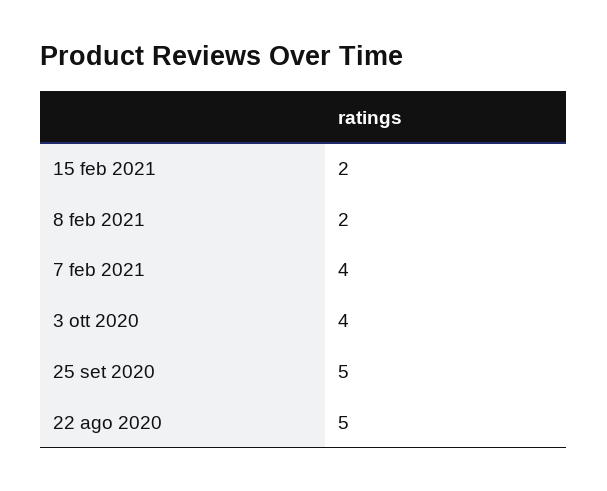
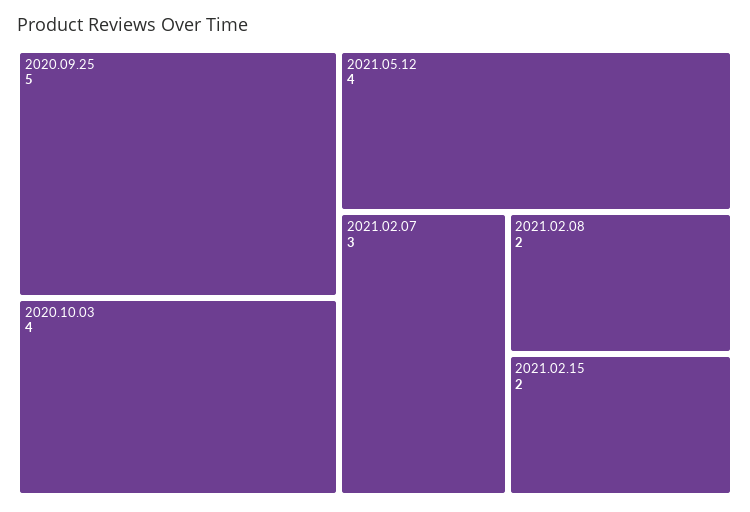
7 feb 2021: 4 -> 3
22 ago 2020: 5 -> none
2021.05.12: none -> 4

